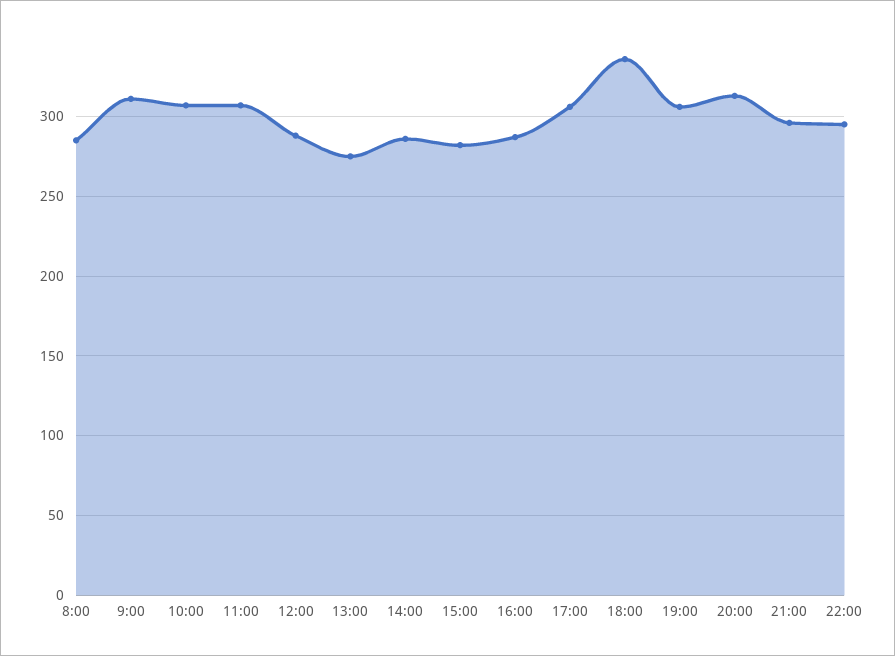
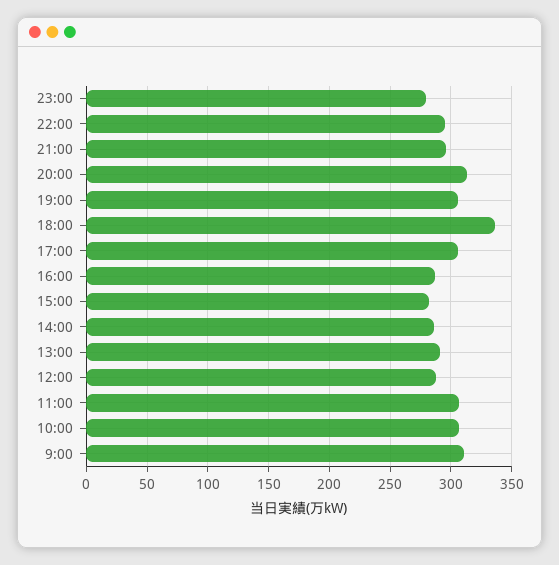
8:00: 285 -> none
13:00: 275 -> 290
23:00: none -> 280

